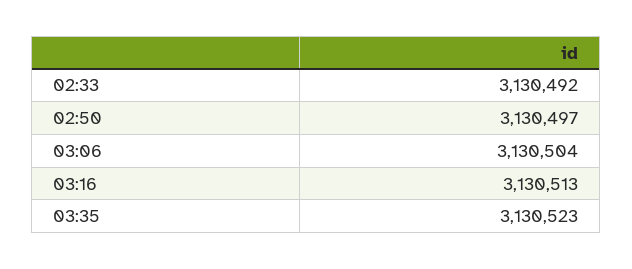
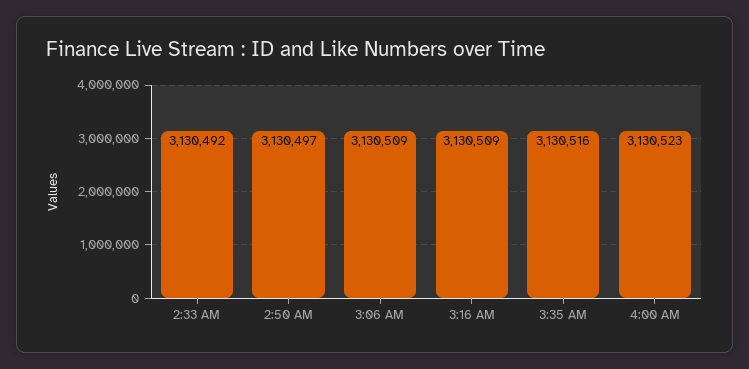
03:06: 3130504 -> 3130509
03:16: 3130513 -> 3130509
03:35: 3130523 -> 3130516
4:00 AM: none -> 3130523

